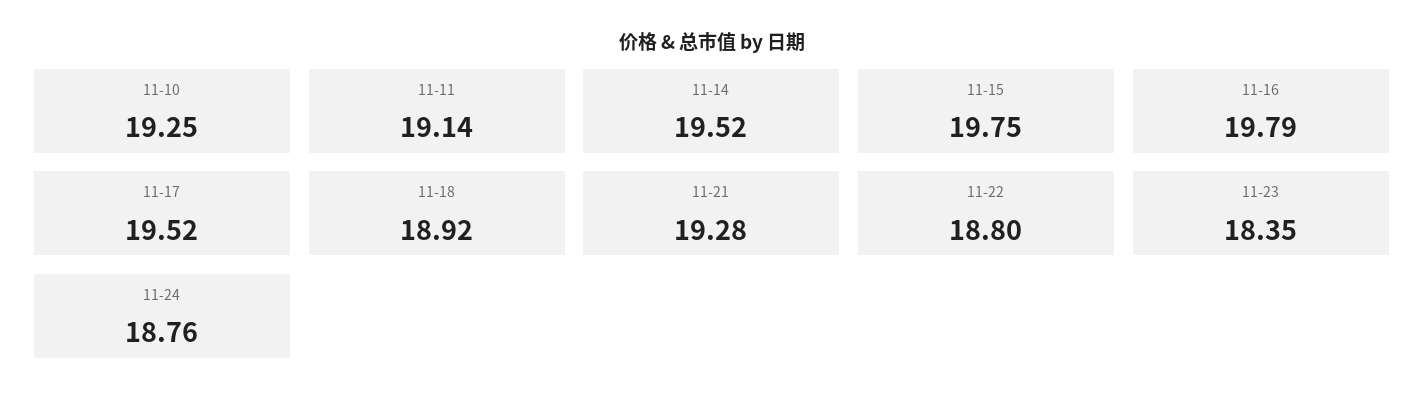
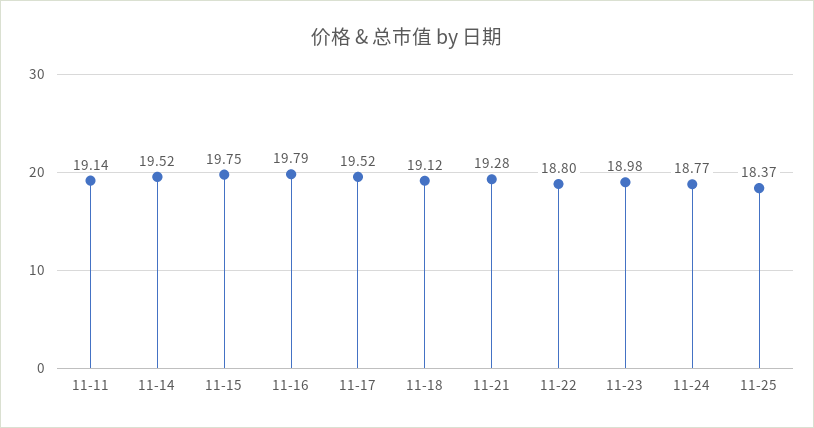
11-10: 19.25 -> none
11-18: 18.92 -> 19.12
11-23: 18.35 -> 18.98
11-24: 18.76 -> 18.77
11-25: none -> 18.37

